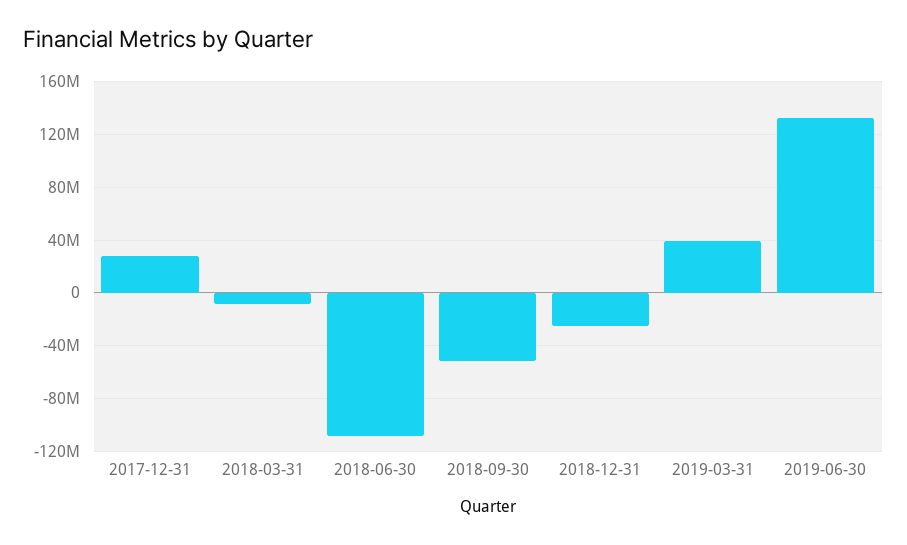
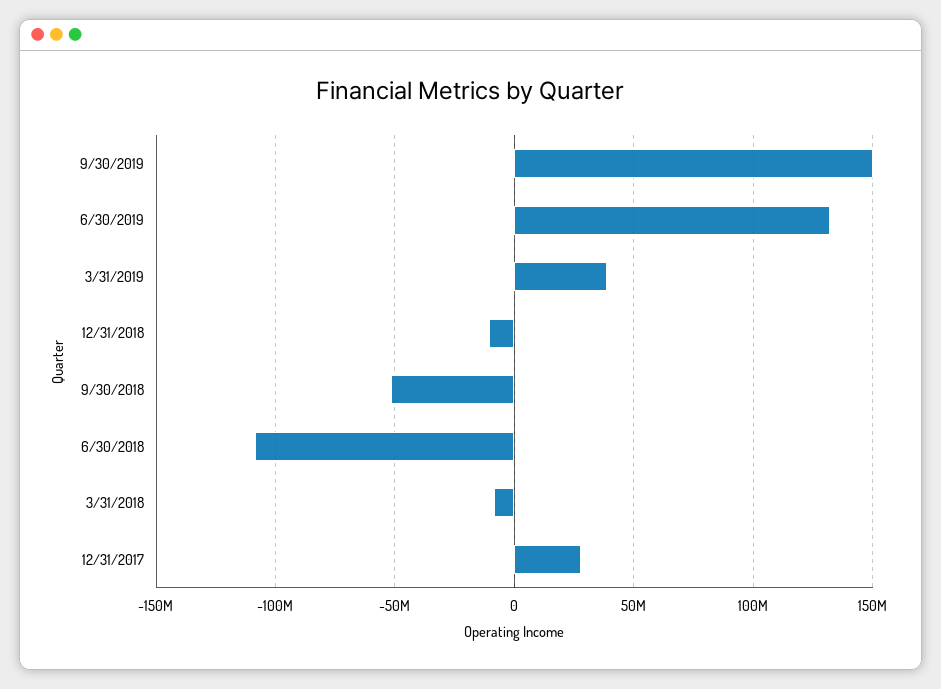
2018-12-31: -25000000 -> -10000000
9/30/2019: none -> 150000000

